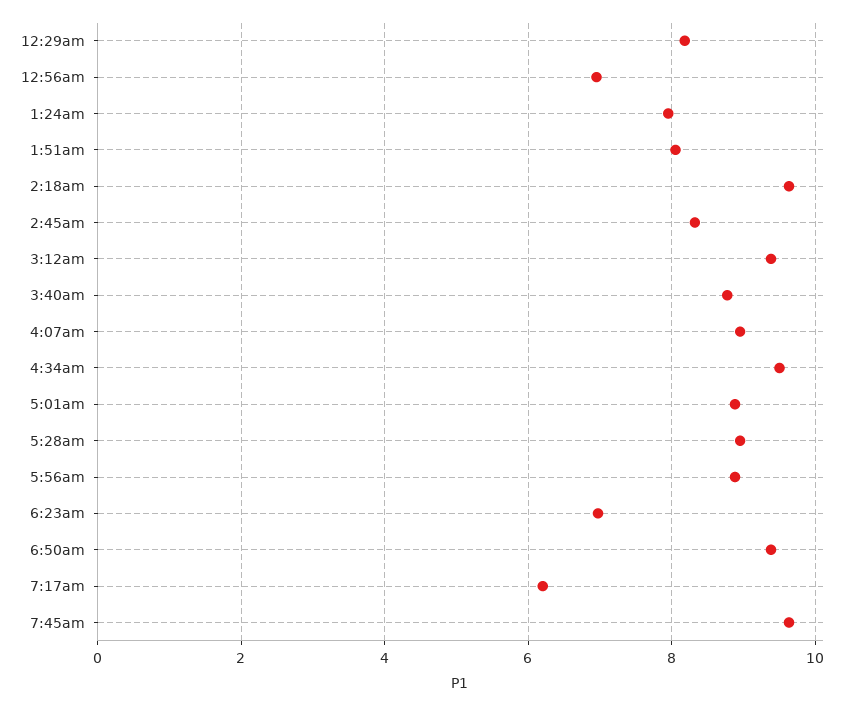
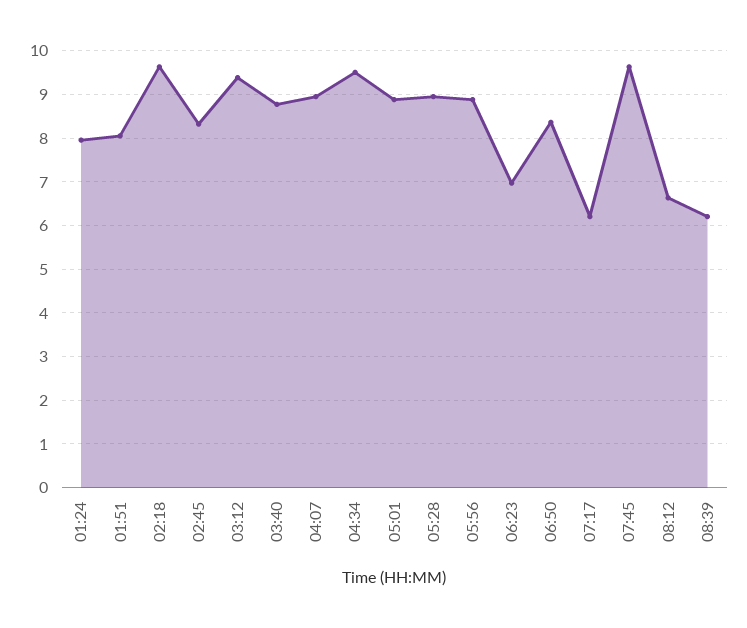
12:29am: 8.2 -> none
12:56am: 7 -> none
6:50am: 9.4 -> 8.4
08:12: none -> 6.6
08:39: none -> 6.2

